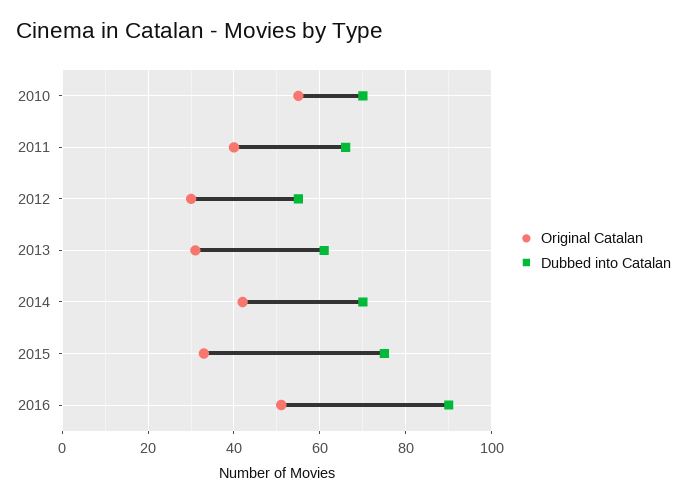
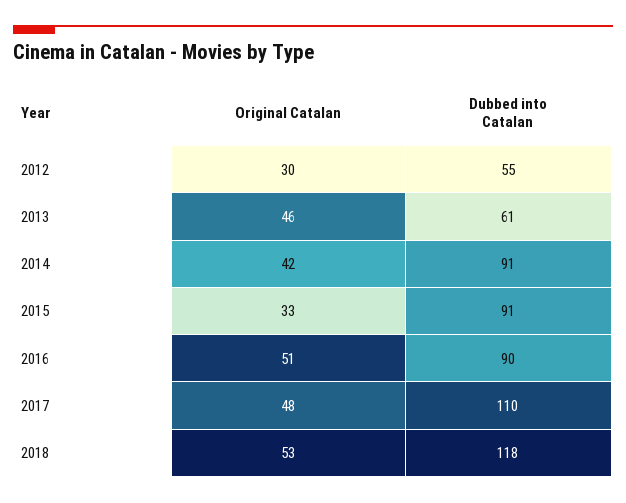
Original Catalan, 2010: 55 -> none
Dubbed into Catalan, 2010: 70 -> none
Original Catalan, 2011: 40 -> none
Dubbed into Catalan, 2011: 65 -> none
Original Catalan, 2013: 30 -> 46
Dubbed into Catalan, 2014: 70 -> 91
Dubbed into Catalan, 2015: 75 -> 91
Original Catalan, 2017: none -> 48
Dubbed into Catalan, 2017: none -> 110
Original Catalan, 2018: none -> 53
Dubbed into Catalan, 2018: none -> 118

